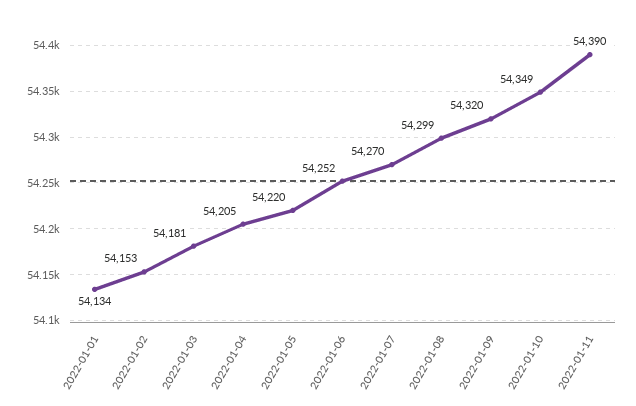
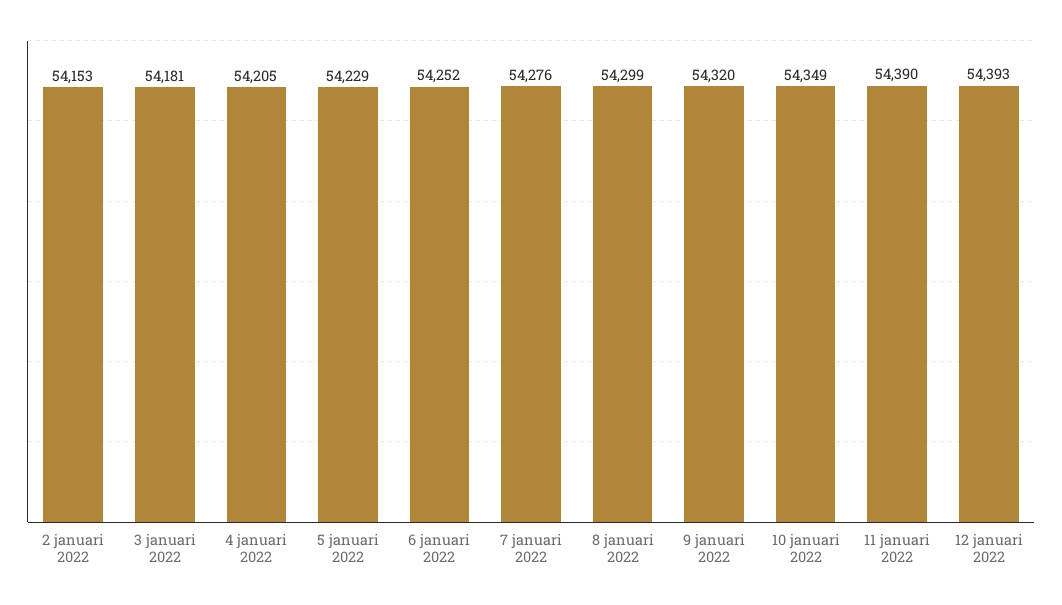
2022-01-01: 54134 -> none
2022-01-05: 54220 -> 54229
2022-01-07: 54270 -> 54276
12 januari 2022: none -> 54393

